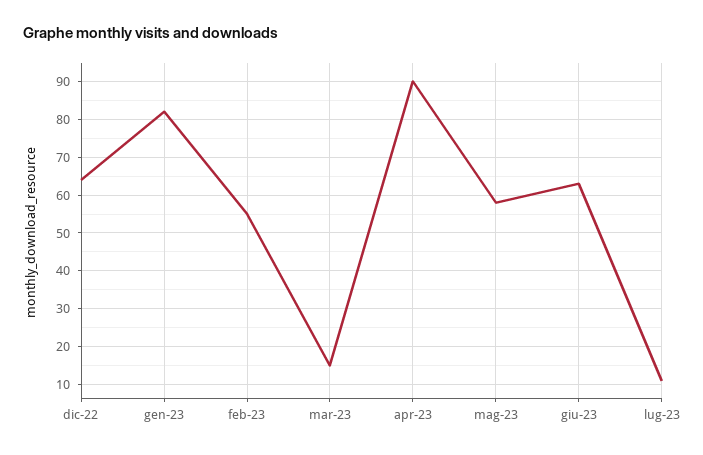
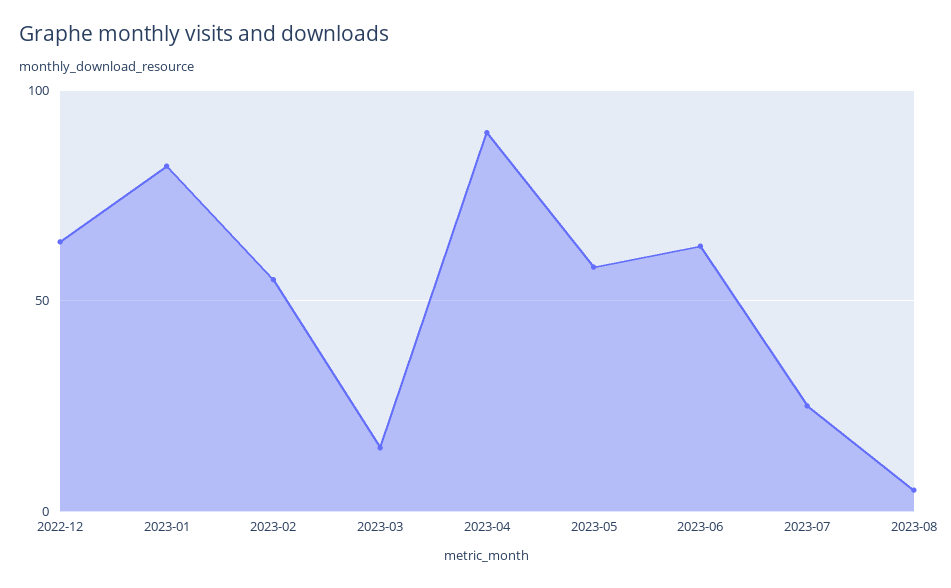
lug-23: 10 -> 25
2023-08: none -> 5

